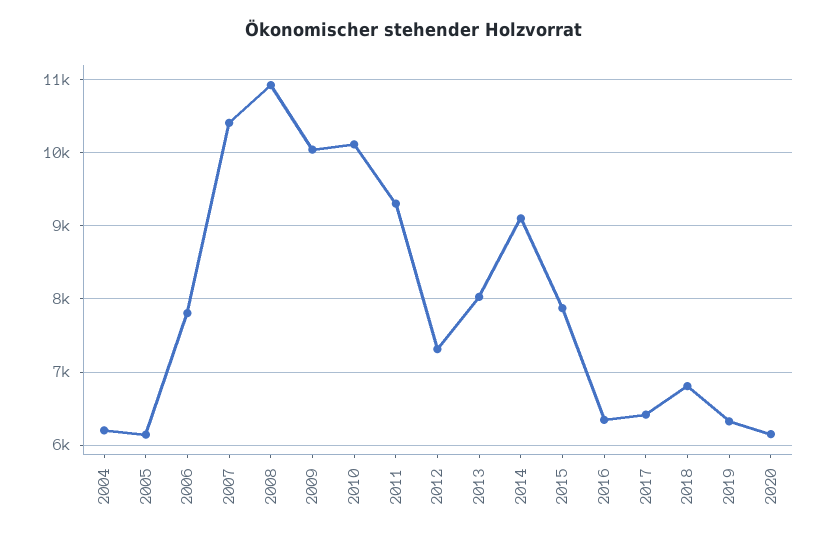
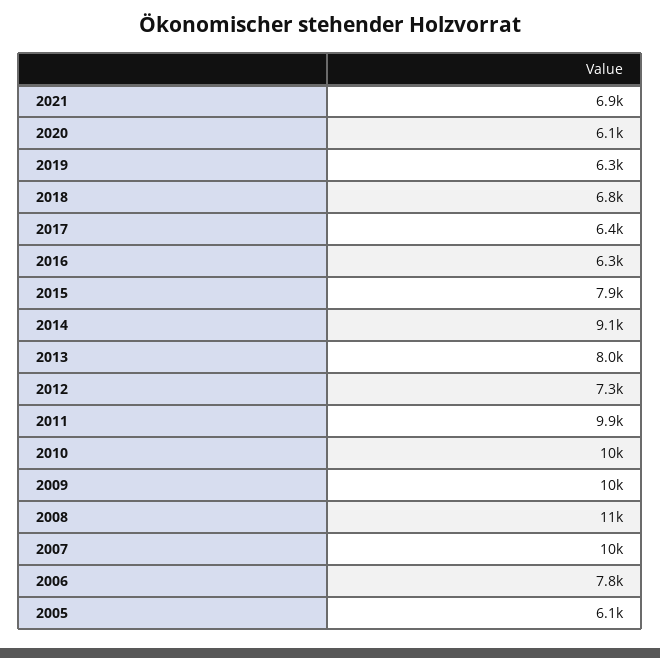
2004: 6200 -> none
2011: 9300 -> 9900
2021: none -> 6900

